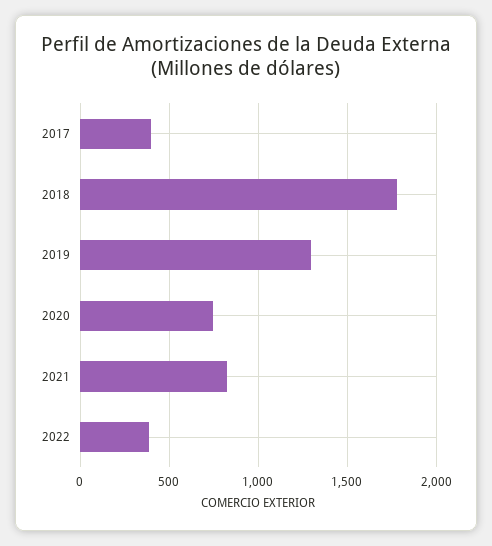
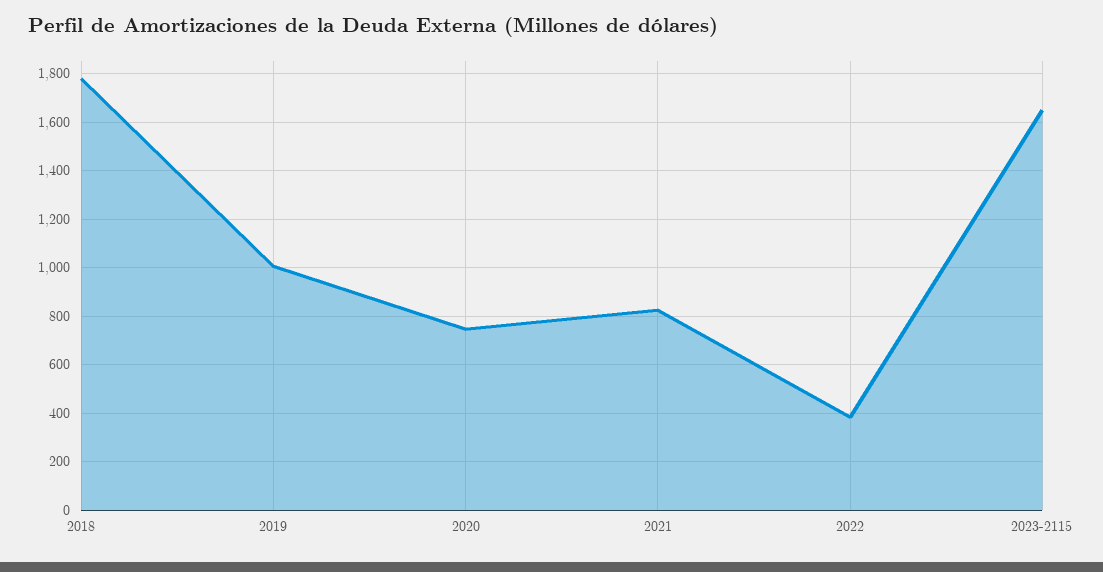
2017: 400 -> none
2019: 1300 -> 1000
2023-2115: none -> 1650

